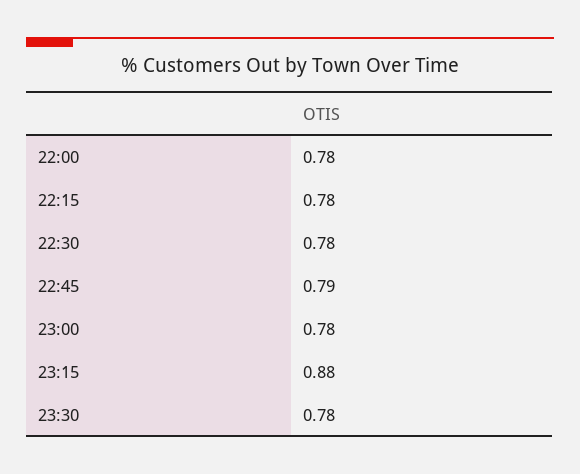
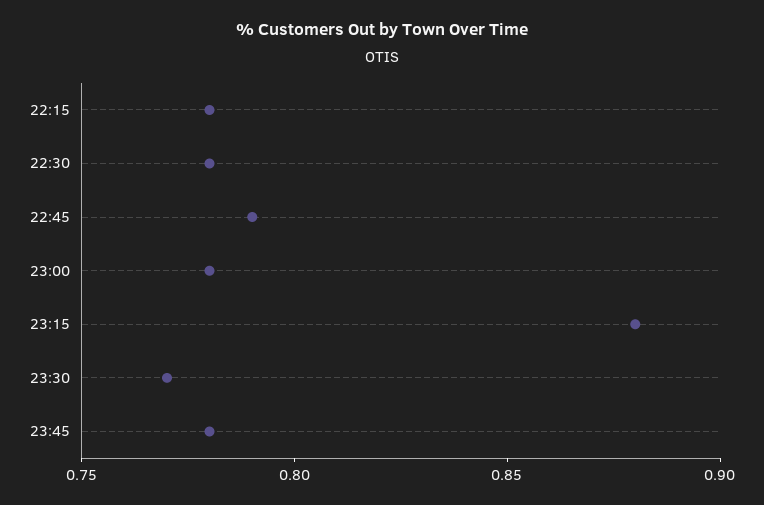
22:00: 0.78 -> none
23:30: 0.78 -> 0.77
23:45: none -> 0.78

